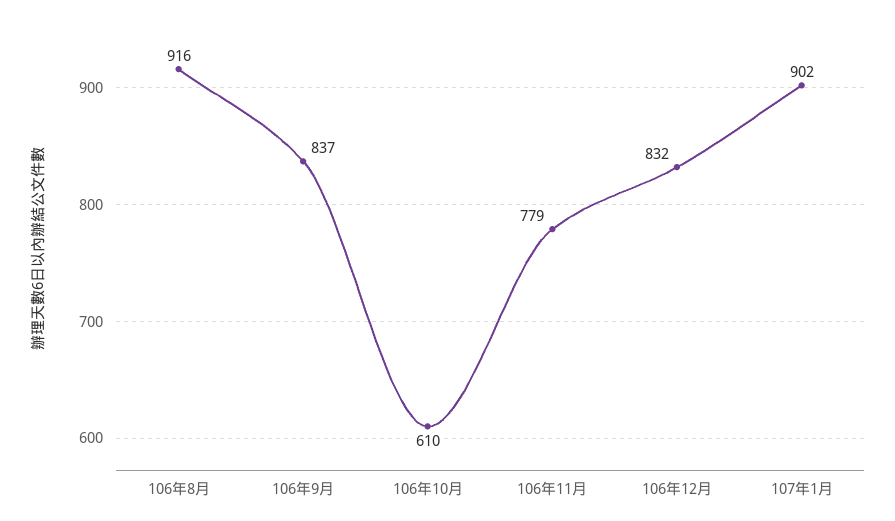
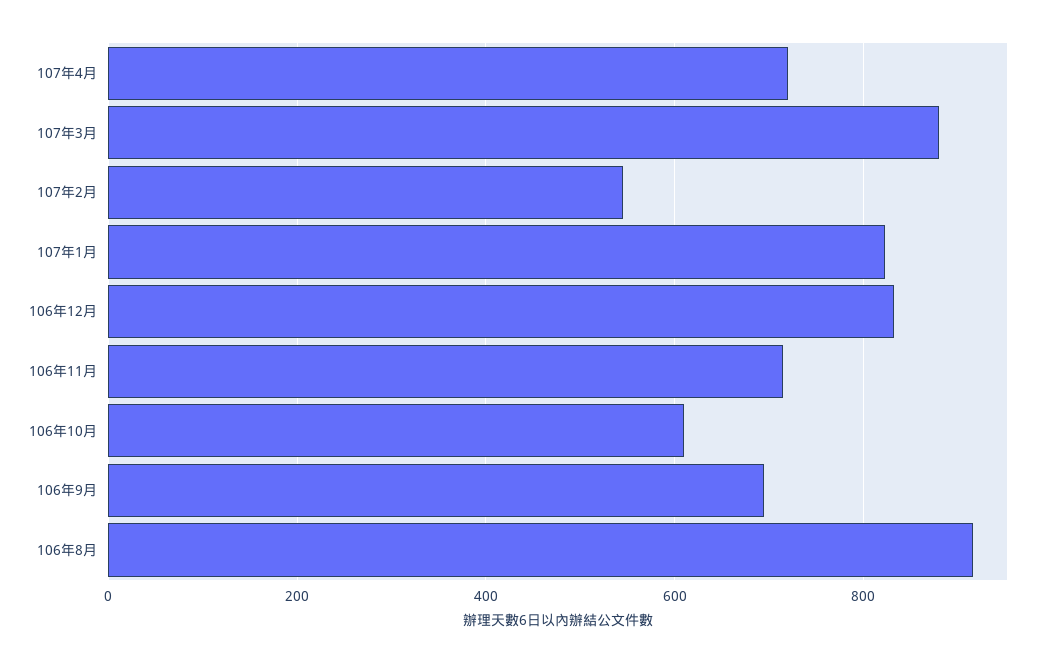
106年9月: 837 -> 700
106年11月: 779 -> 720
107年1月: 902 -> 820
107年4月: none -> 720
107年3月: none -> 880
107年2月: none -> 540

